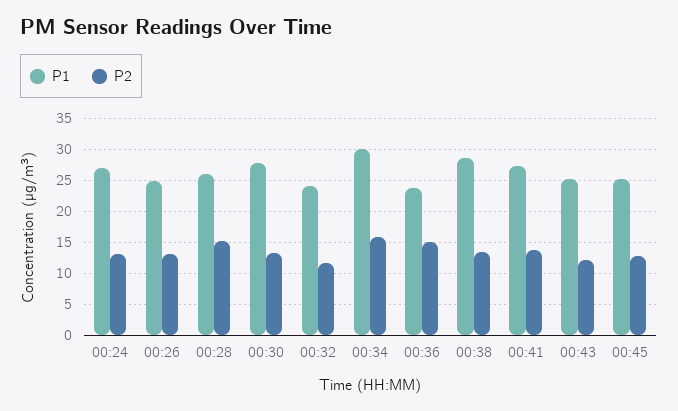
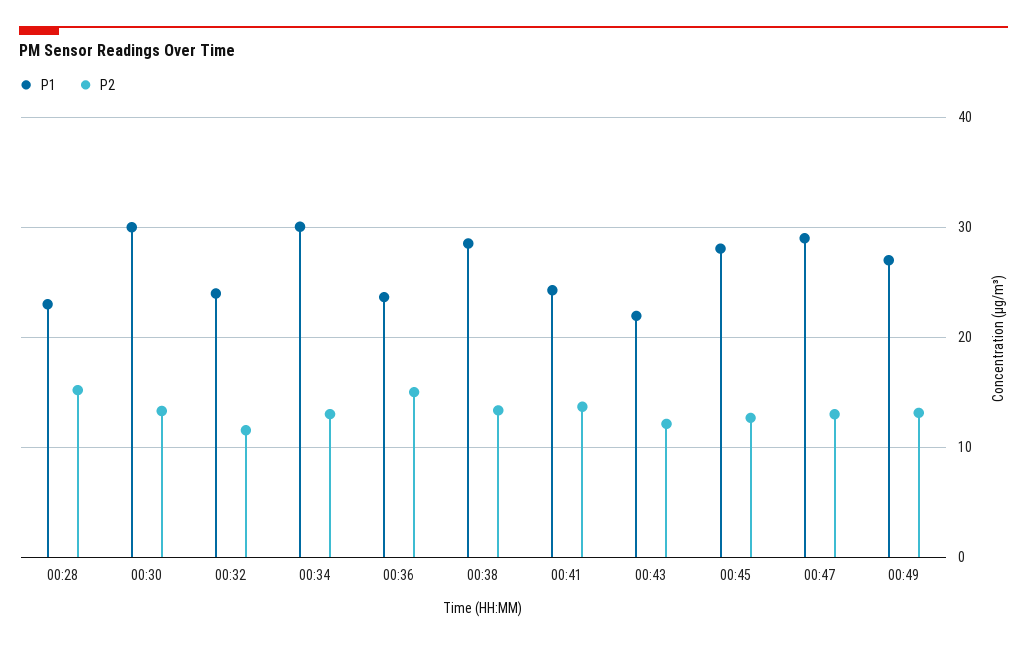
P1, 00:24: 27 -> none
P2, 00:24: 13 -> none
P1, 00:26: 25 -> none
P2, 00:26: 13 -> none
P1, 00:28: 26 -> 23
P1, 00:30: 28 -> 30
P2, 00:34: 16 -> 13
P1, 00:41: 27 -> 24
P1, 00:43: 25 -> 22
P1, 00:45: 25 -> 28
P1, 00:47: none -> 29
P2, 00:47: none -> 13
P1, 00:49: none -> 27
P2, 00:49: none -> 13

